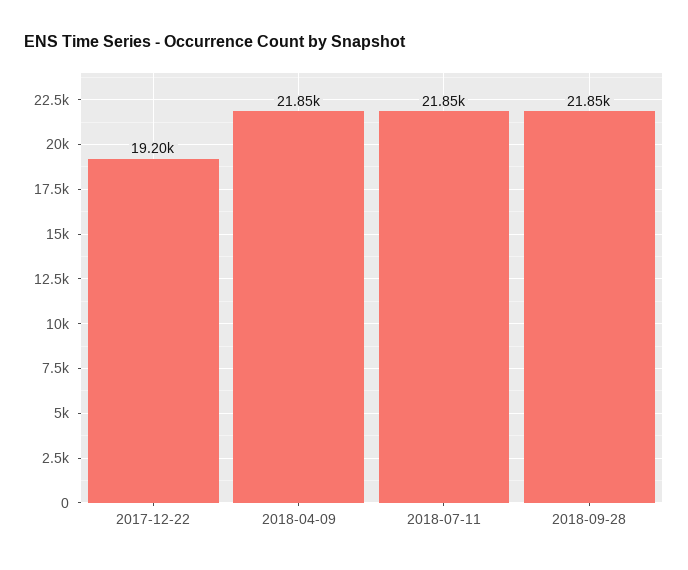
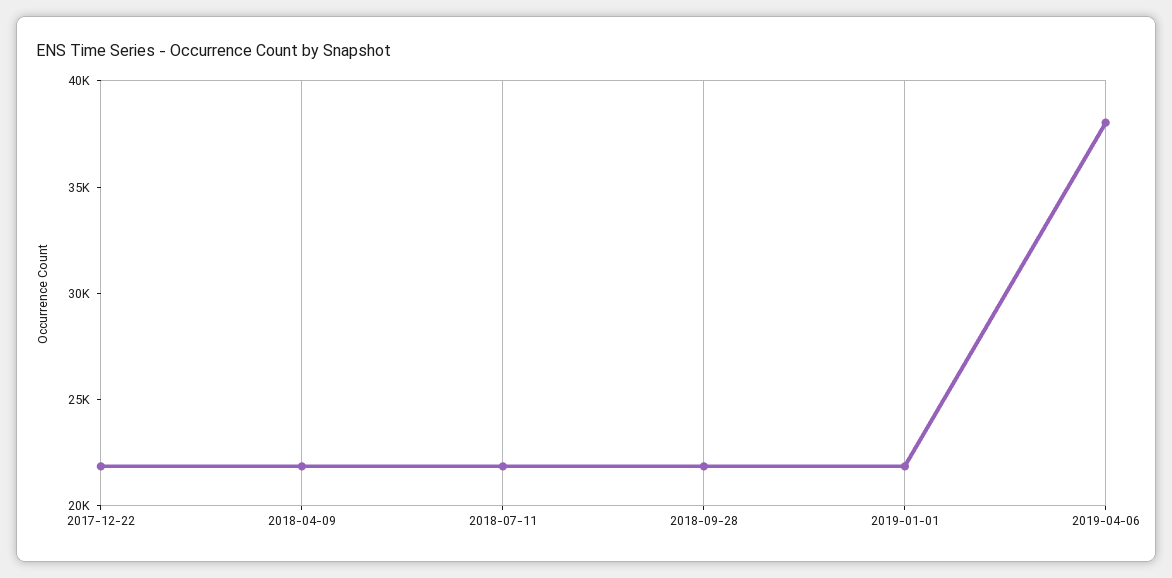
2017-12-22: 19200 -> 22000
2019-01-01: none -> 22000
2019-04-06: none -> 38000

